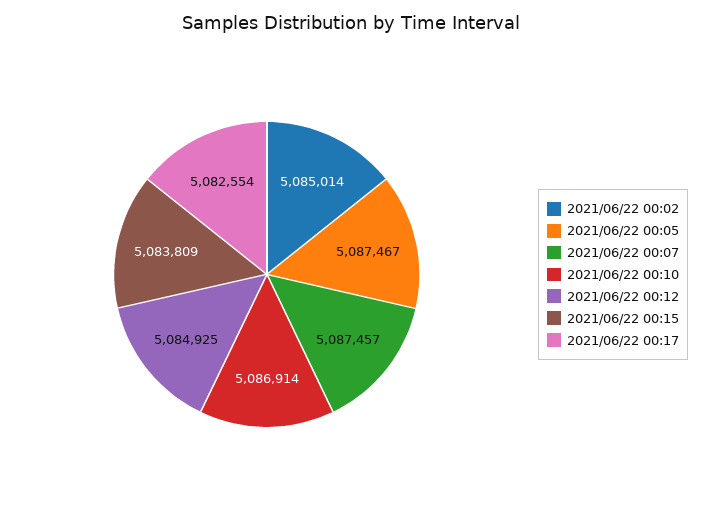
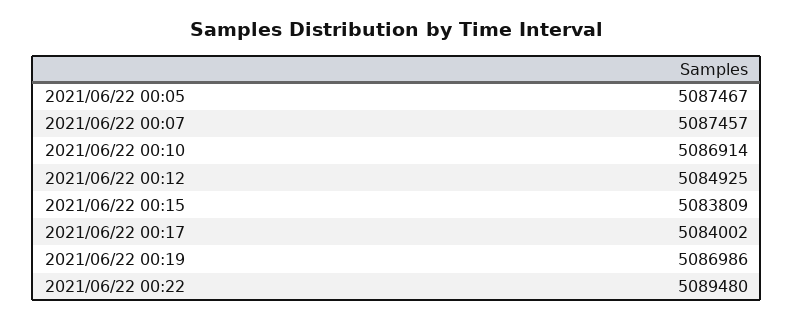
2021/06/22 00:02: 5085014 -> none
2021/06/22 00:17: 5082554 -> 5084002
2021/06/22 00:19: none -> 5086986
2021/06/22 00:22: none -> 5089480

